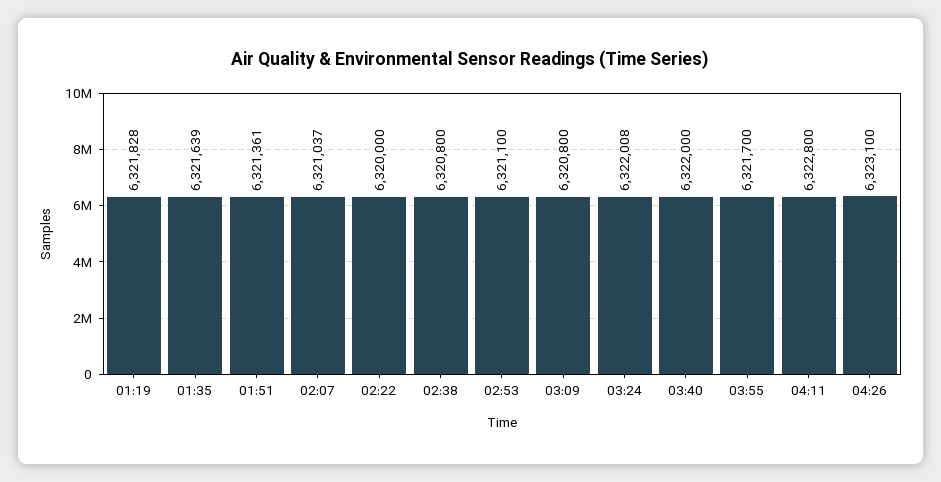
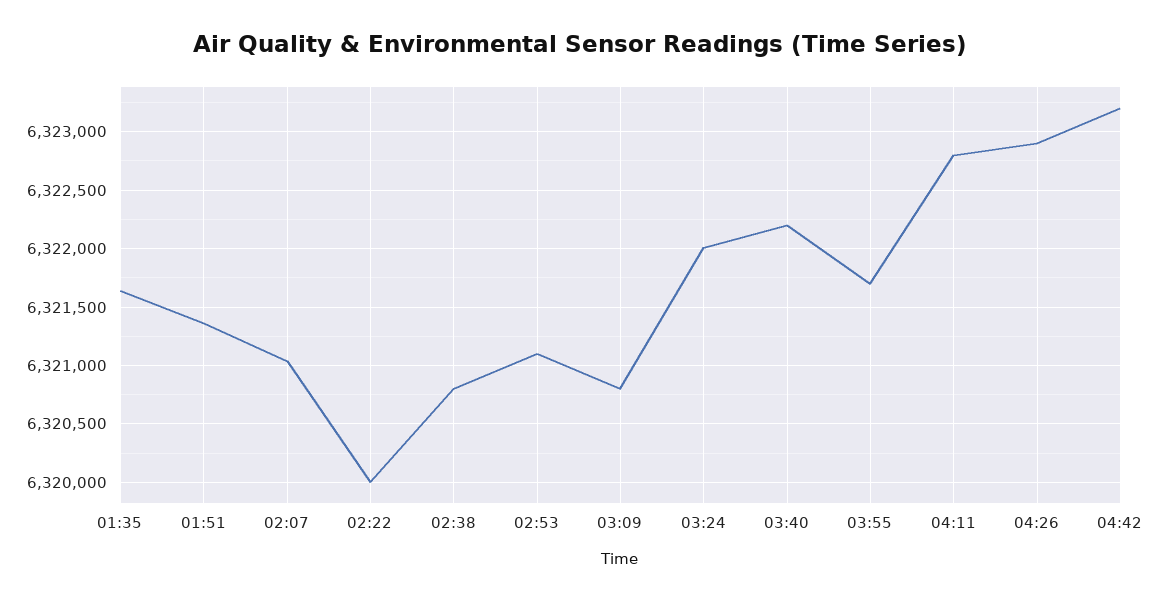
01:19: 6321828 -> none
03:40: 6322000 -> 6322200
04:26: 6323100 -> 6322900
04:42: none -> 6323200

